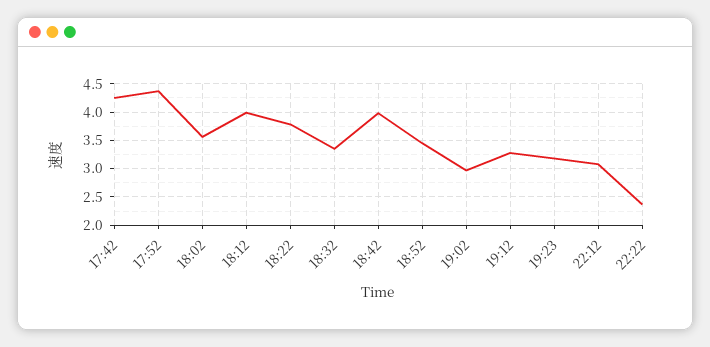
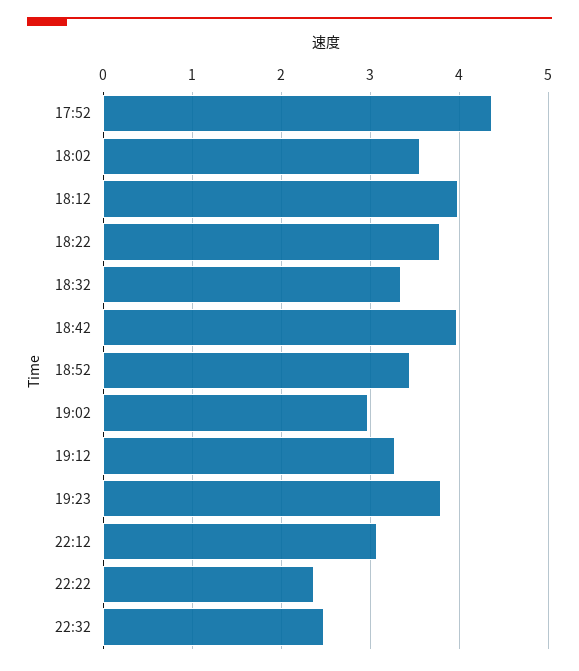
17:42: 4.25 -> none
19:23: 3.25 -> 3.8
22:32: none -> 2.5

